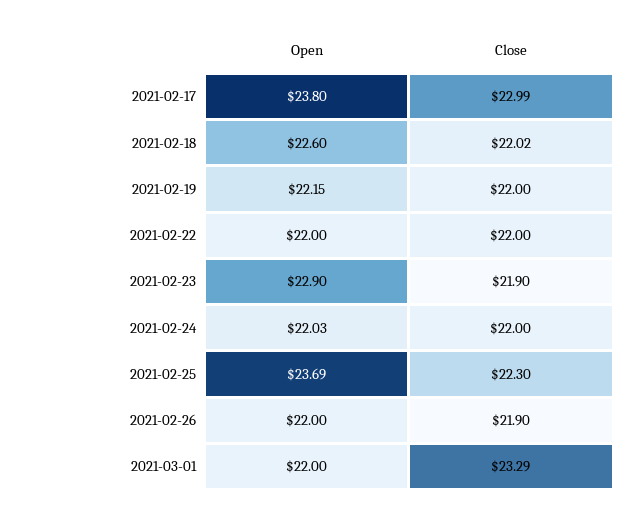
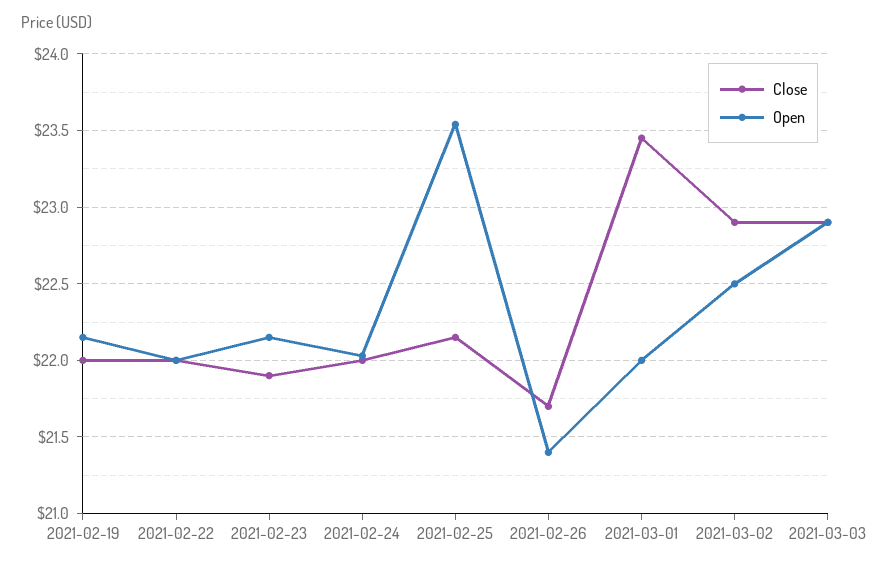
Open, 2021-02-17: 23.8 -> none
Close, 2021-02-17: 22.99 -> none
Open, 2021-02-18: 22.6 -> none
Close, 2021-02-18: 22.02 -> none
Open, 2021-02-23: 22.9 -> 22.15
Open, 2021-02-25: 23.69 -> 23.55
Close, 2021-02-25: 22.3 -> 22.15
Open, 2021-02-26: 22 -> 21.4
Close, 2021-02-26: 21.9 -> 21.7
Close, 2021-03-01: 23.29 -> 23.45
Close, 2021-03-02: none -> 22.9
Open, 2021-03-02: none -> 22.5
Close, 2021-03-03: none -> 22.9
Open, 2021-03-03: none -> 22.9

